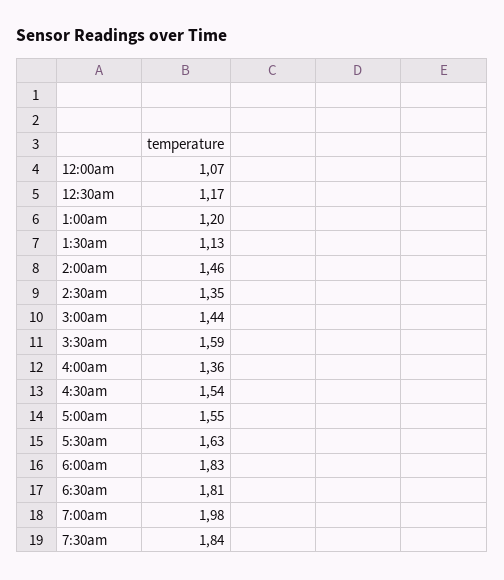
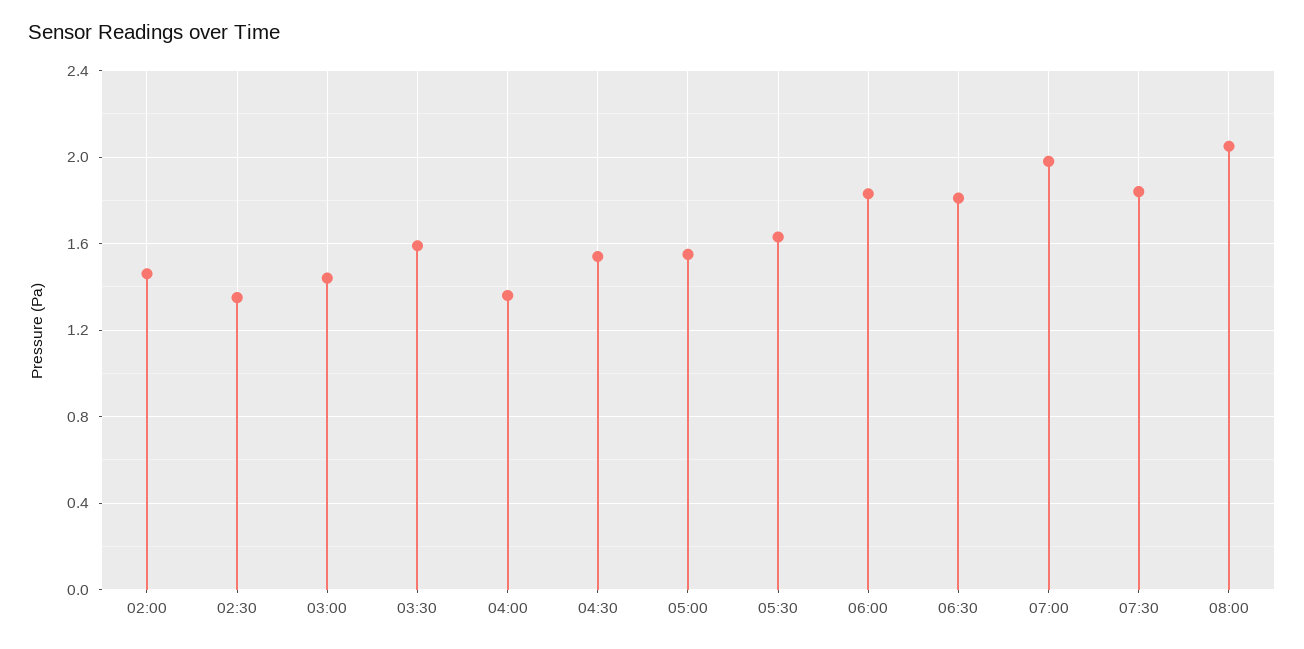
12:00am: 1.07 -> none
12:30am: 1.17 -> none
1:00am: 1.2 -> none
1:30am: 1.13 -> none
08:00: none -> 2.05

